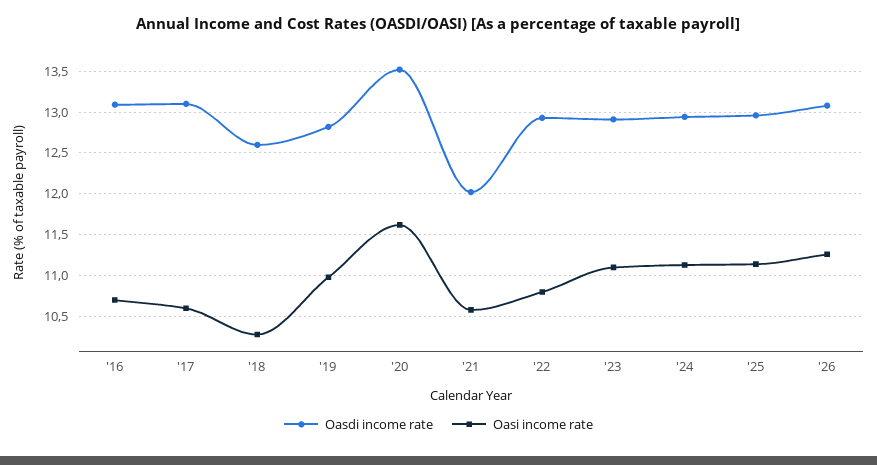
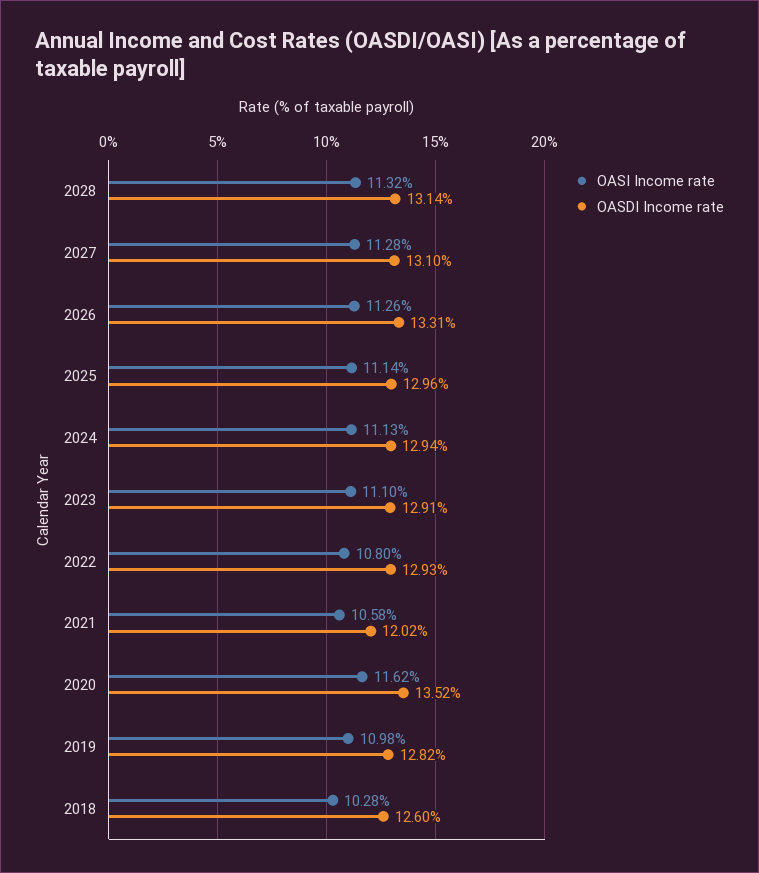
Oasdi income rate, '16: 13.1 -> none
Oasi income rate, '16: 10.7 -> none
Oasdi income rate, '17: 13.1 -> none
Oasi income rate, '17: 10.6 -> none
Oasdi income rate, '26: 13.1 -> 13.31
Oasi income rate, 2028: none -> 11.32
Oasdi income rate, 2028: none -> 13.14
Oasi income rate, 2027: none -> 11.28
Oasdi income rate, 2027: none -> 13.1

